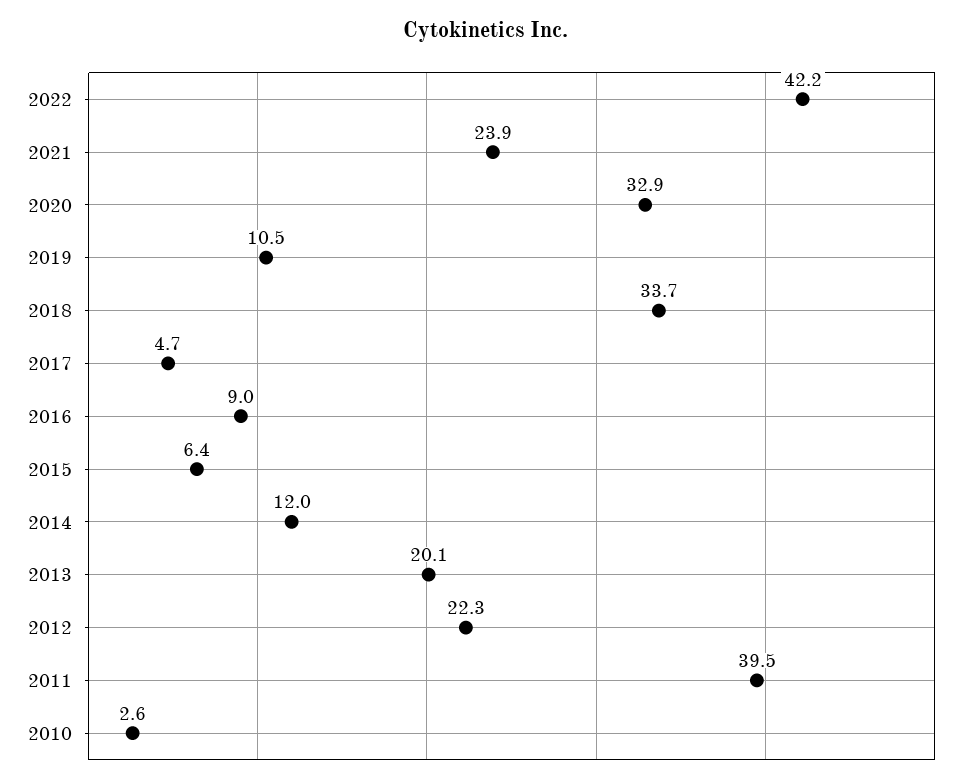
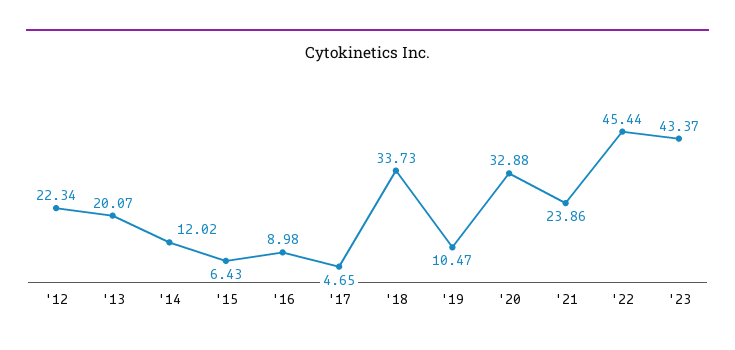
2022: 42.2 -> 45.44
2011: 39.5 -> none
2010: 2.6 -> none
'23: none -> 43.37

